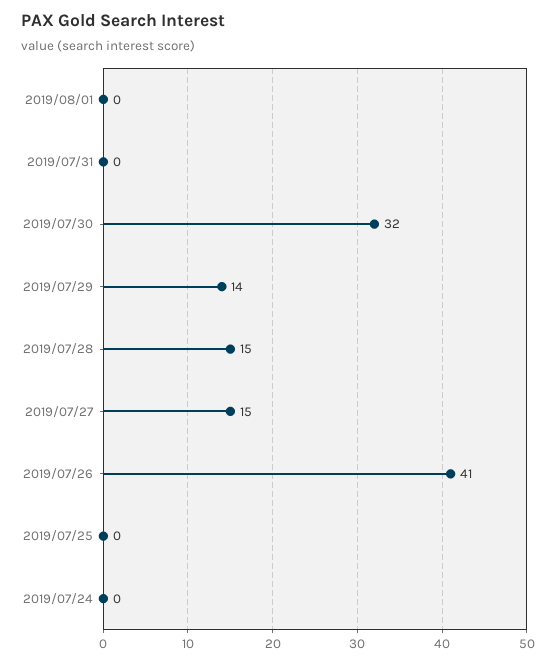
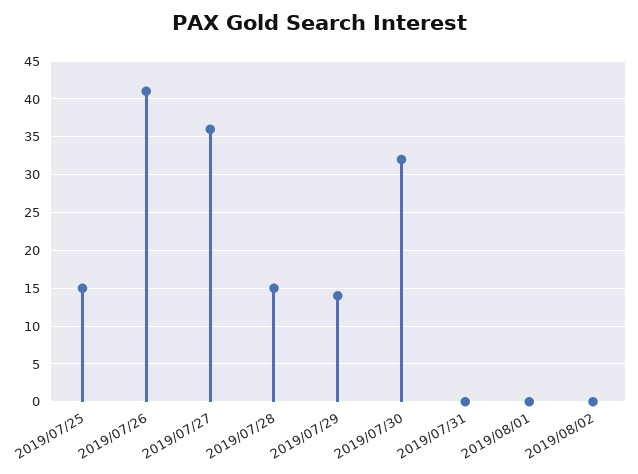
2019/07/27: 15 -> 36
2019/07/25: 0 -> 15
2019/07/24: 0 -> none
2019/08/02: none -> 0

